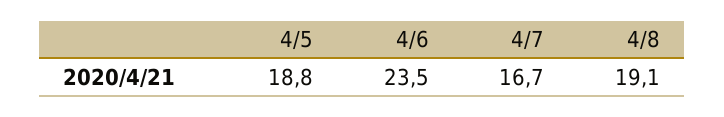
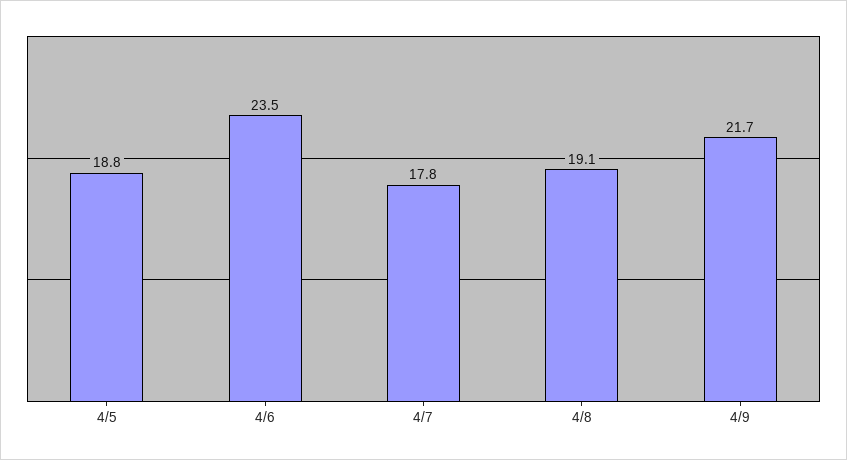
4/7: 16.7 -> 17.8
4/9: none -> 21.7

